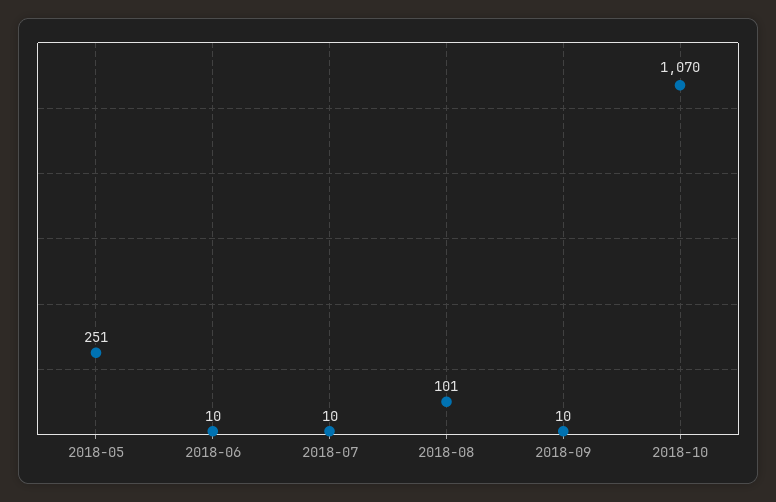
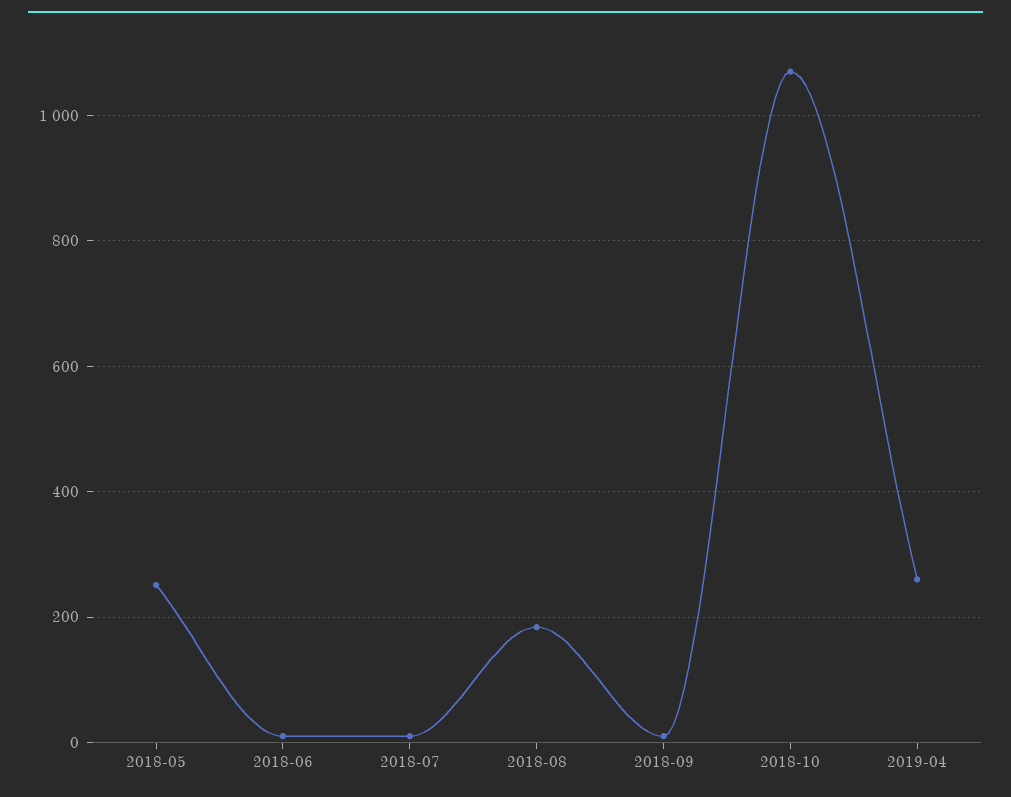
2018-08: 101 -> 180
2019-04: none -> 260

